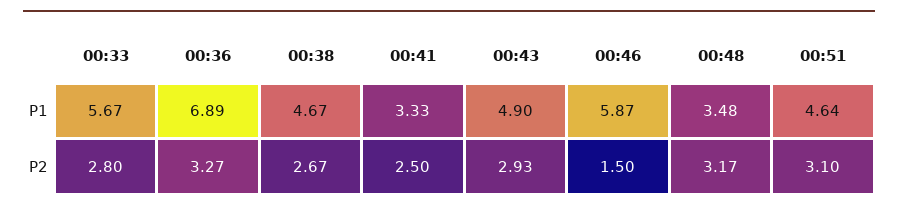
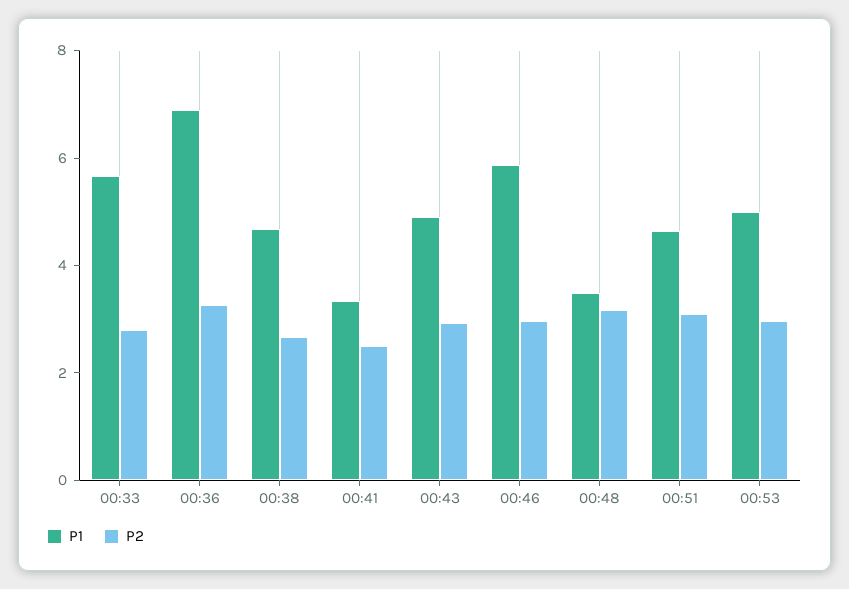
P2, 00:46: 1.5 -> 3
P1, 00:53: none -> 5
P2, 00:53: none -> 3

